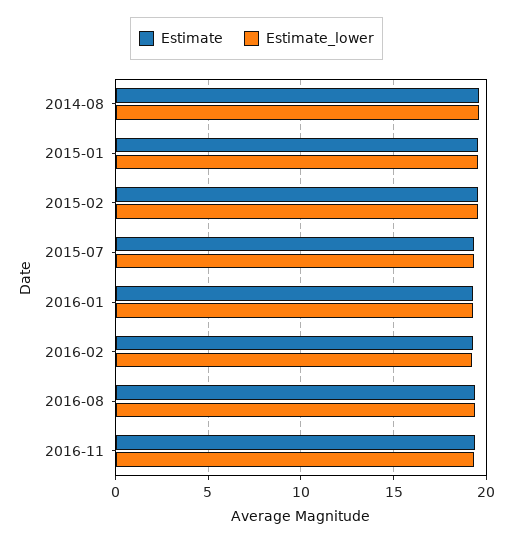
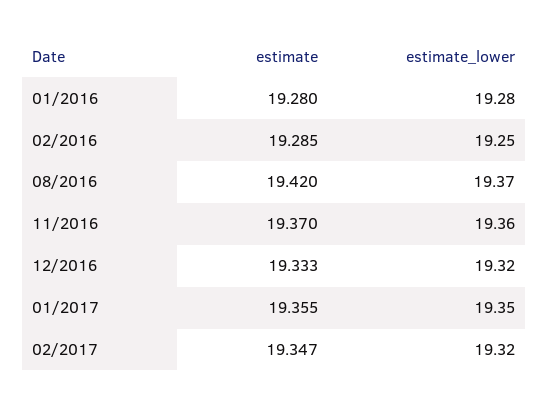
Estimate, 2014-08: 19.5 -> none
Estimate_lower, 2014-08: 19.5 -> none
Estimate, 2015-01: 19.5 -> none
Estimate_lower, 2015-01: 19.5 -> none
Estimate, 2015-02: 19.5 -> none
Estimate_lower, 2015-02: 19.5 -> none
Estimate, 2015-07: 19.5 -> none
Estimate_lower, 2015-07: 19.5 -> none
Estimate, 12/2016: none -> 19.333
Estimate_lower, 12/2016: none -> 19.32
Estimate, 01/2017: none -> 19.355
Estimate_lower, 01/2017: none -> 19.35
Estimate, 02/2017: none -> 19.347
Estimate_lower, 02/2017: none -> 19.32

